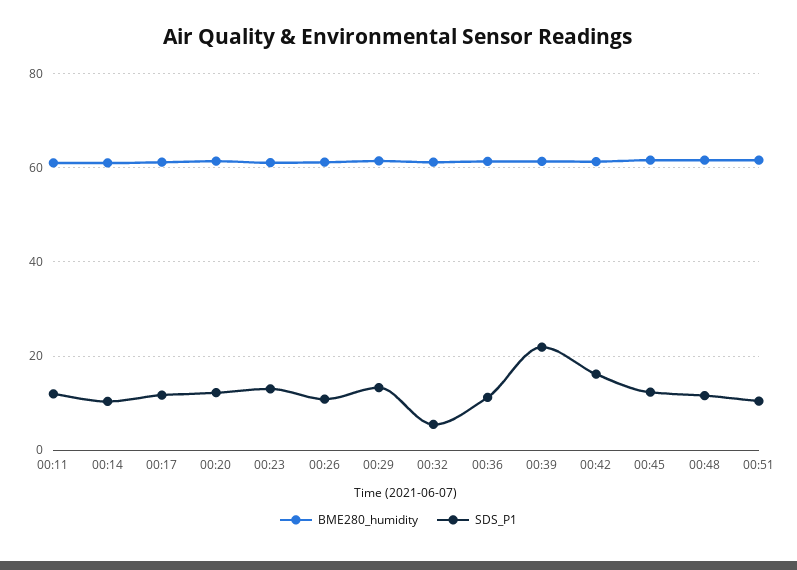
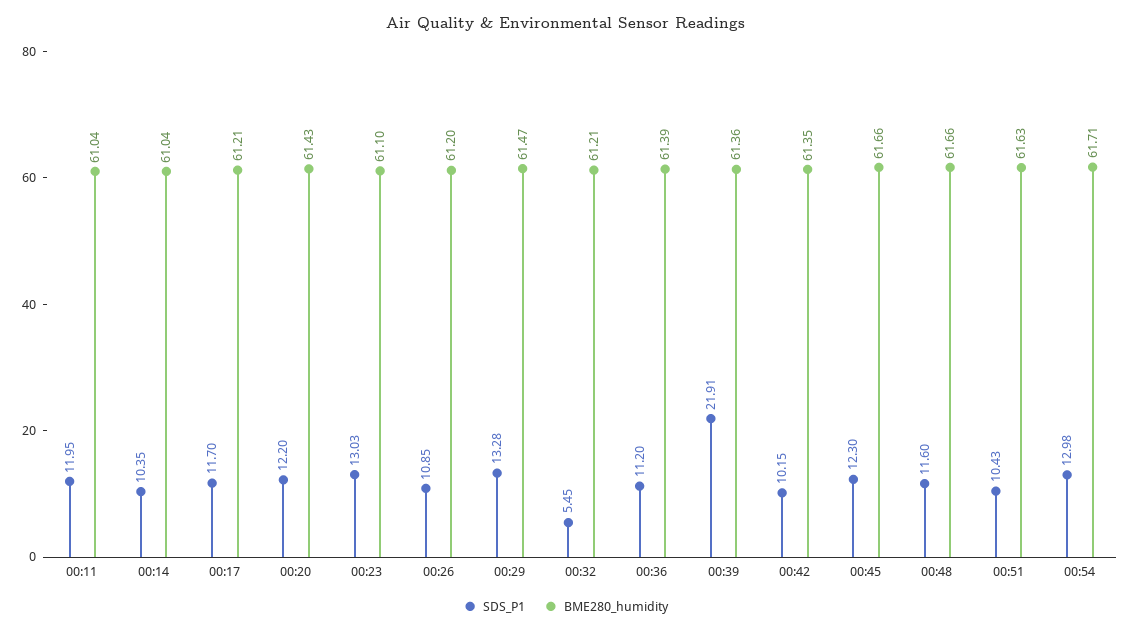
SDS_P1, 00:42: 16 -> 10.15
SDS_P1, 00:54: none -> 12.98
BME280_humidity, 00:54: none -> 61.71

